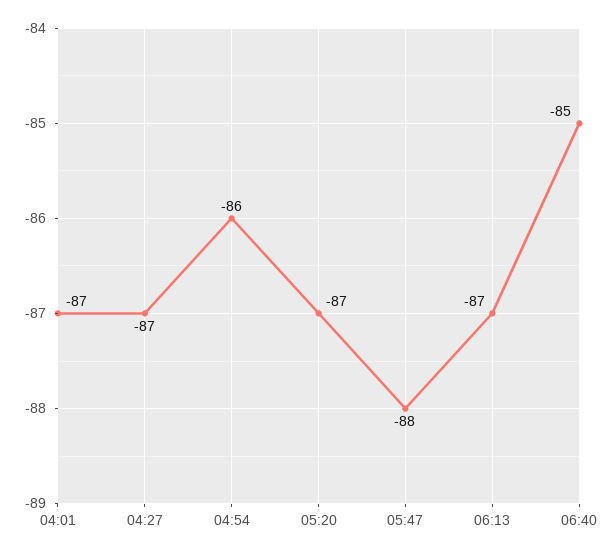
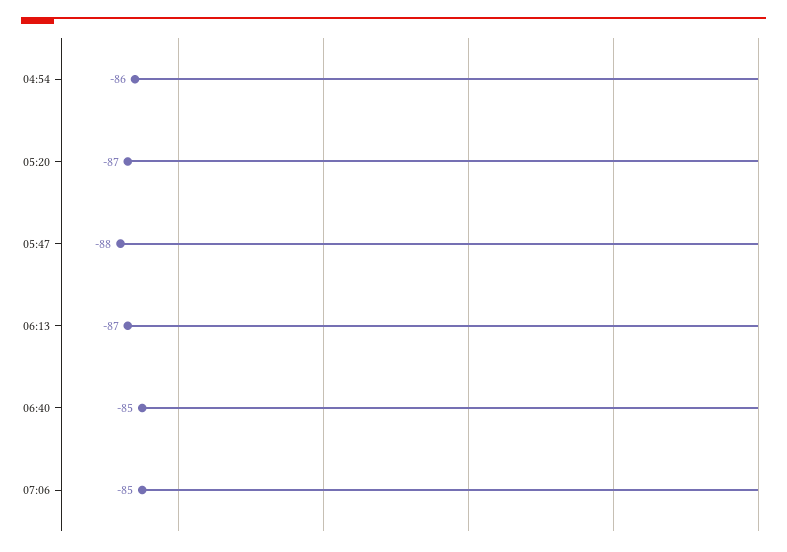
04:01: -87 -> none
04:27: -87 -> none
07:06: none -> -85

